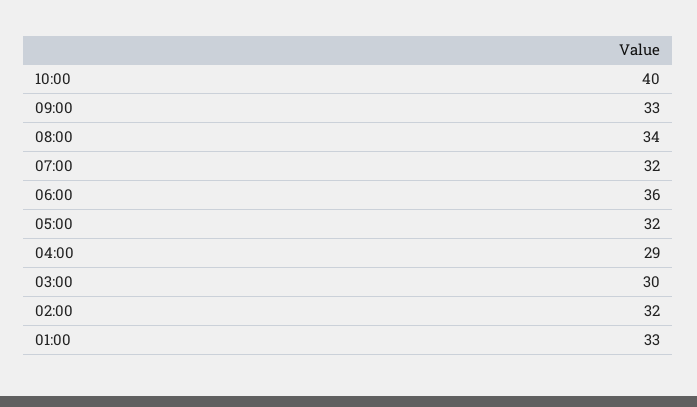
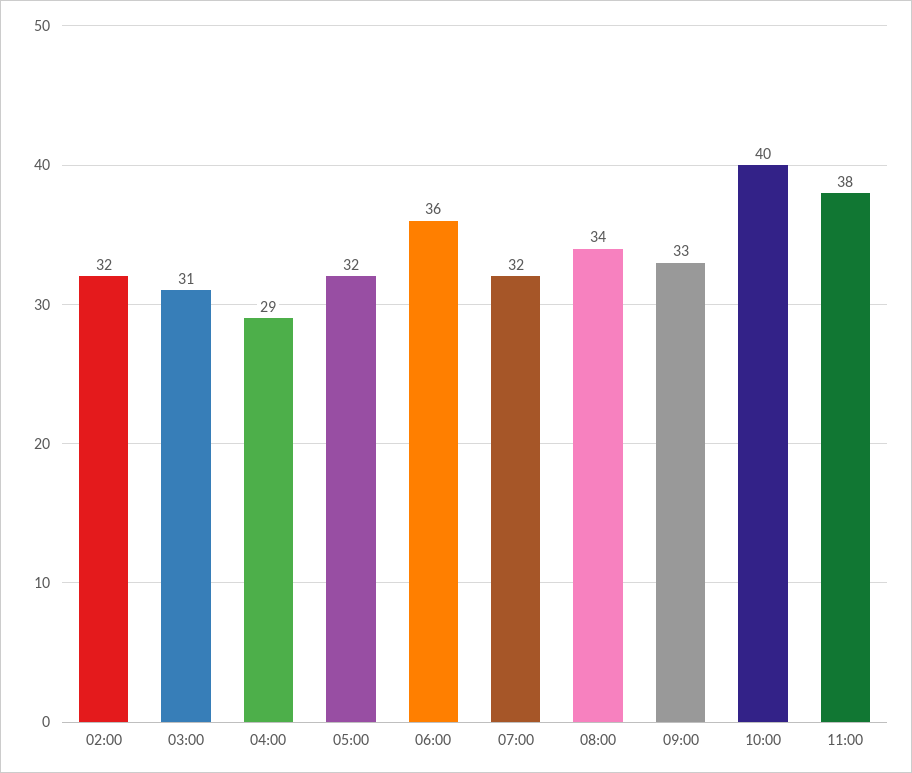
03:00: 30 -> 31
01:00: 33 -> none
11:00: none -> 38

